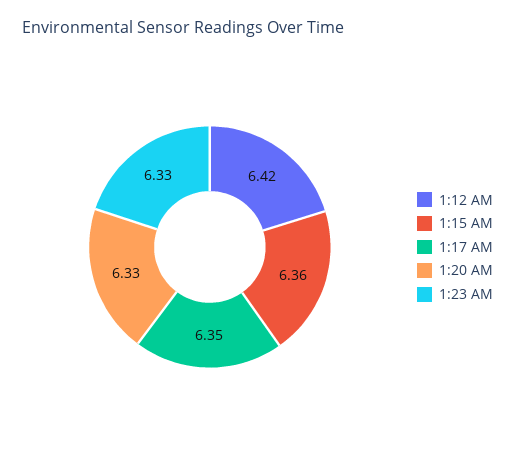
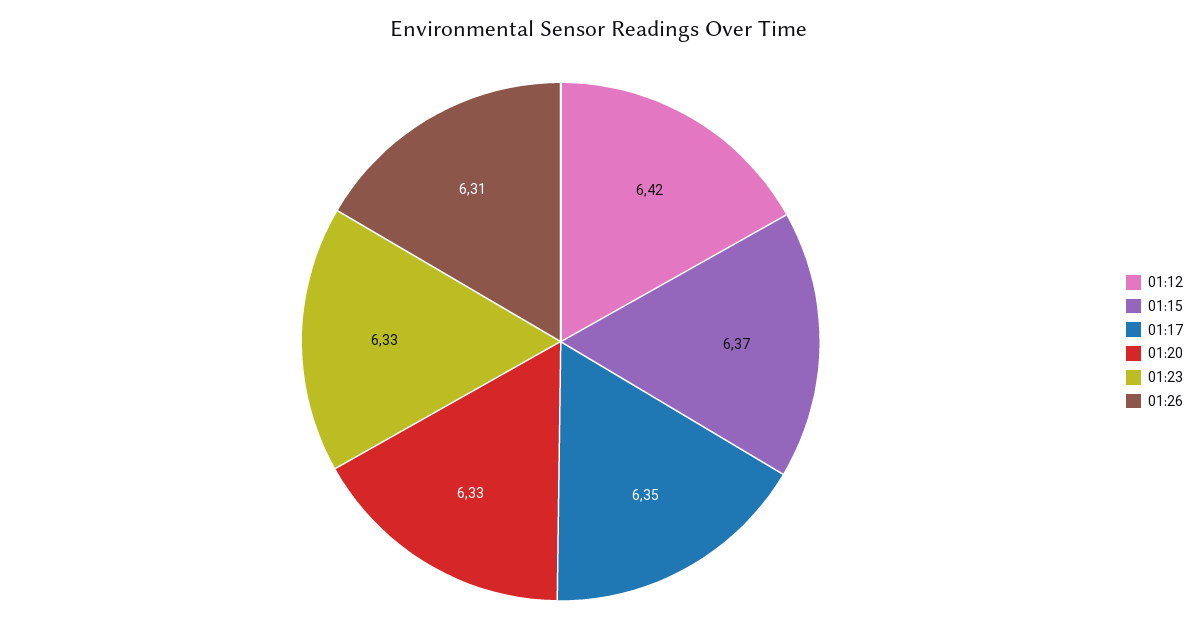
1:15 AM: 6.36 -> 6.37
01:26: none -> 6.31

